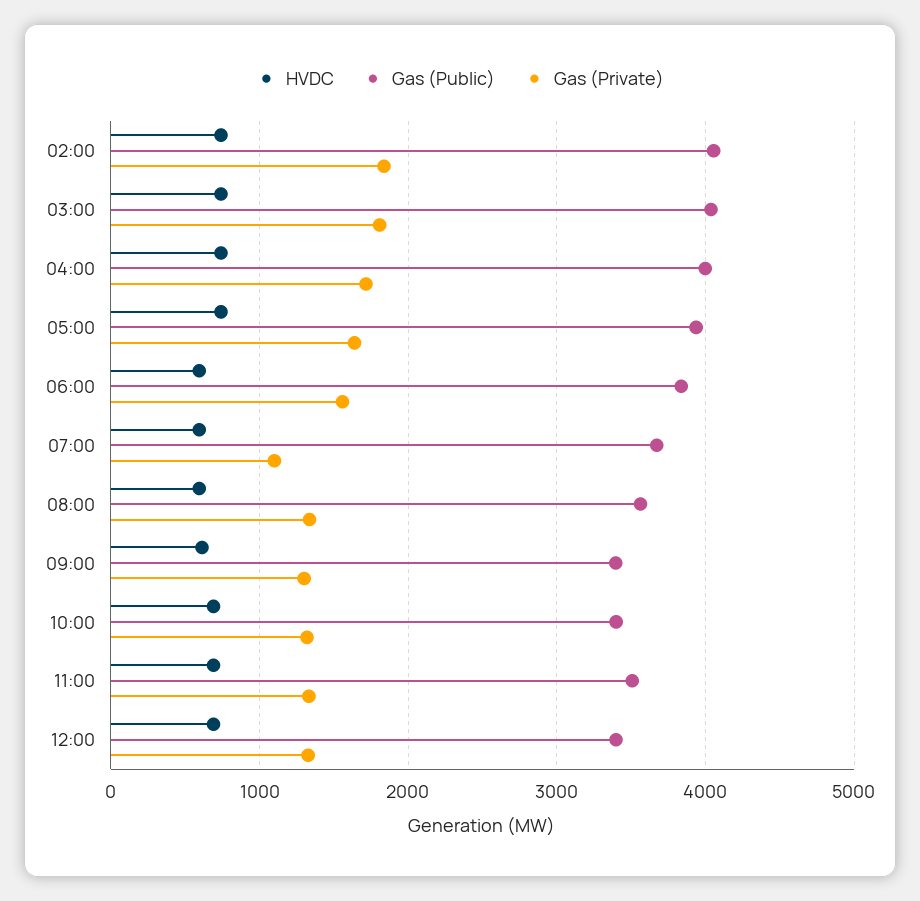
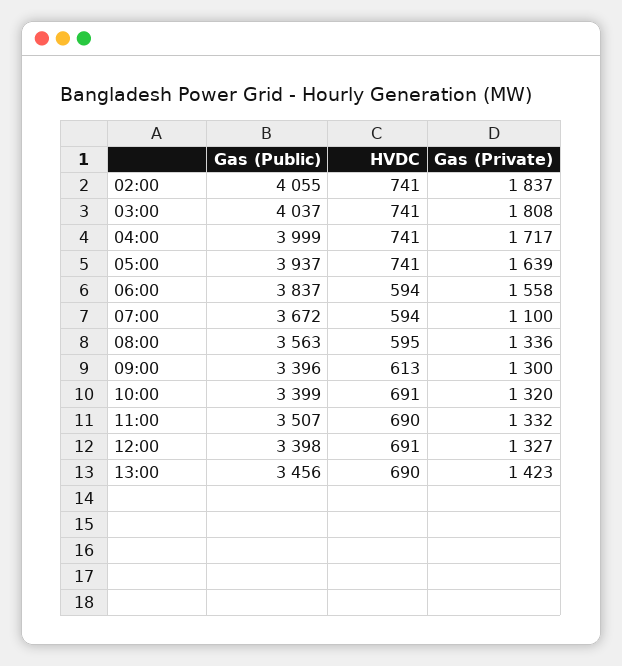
Gas (Public), 13:00: none -> 3456
HVDC, 13:00: none -> 690
Gas (Private), 13:00: none -> 1423

